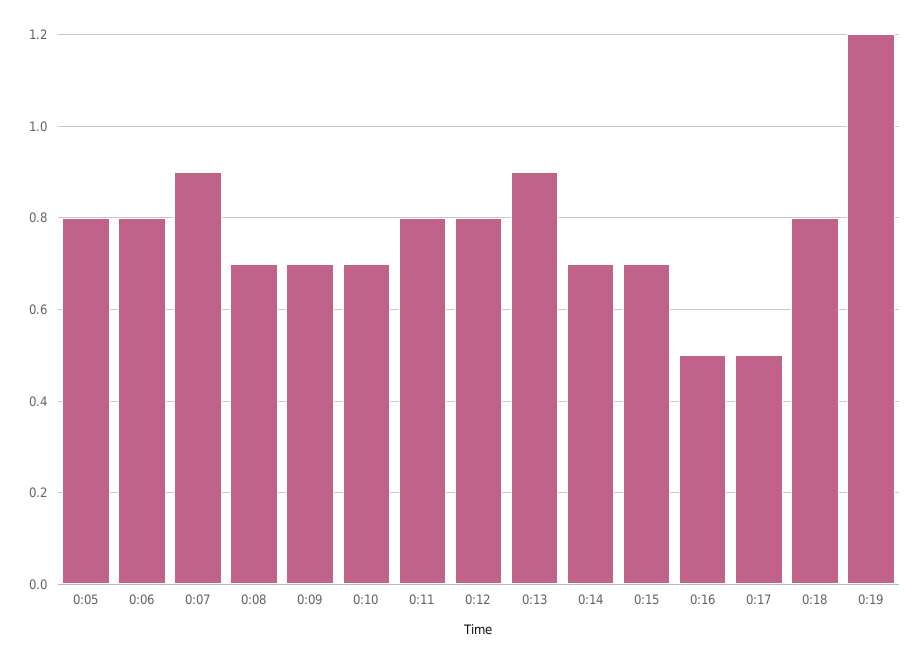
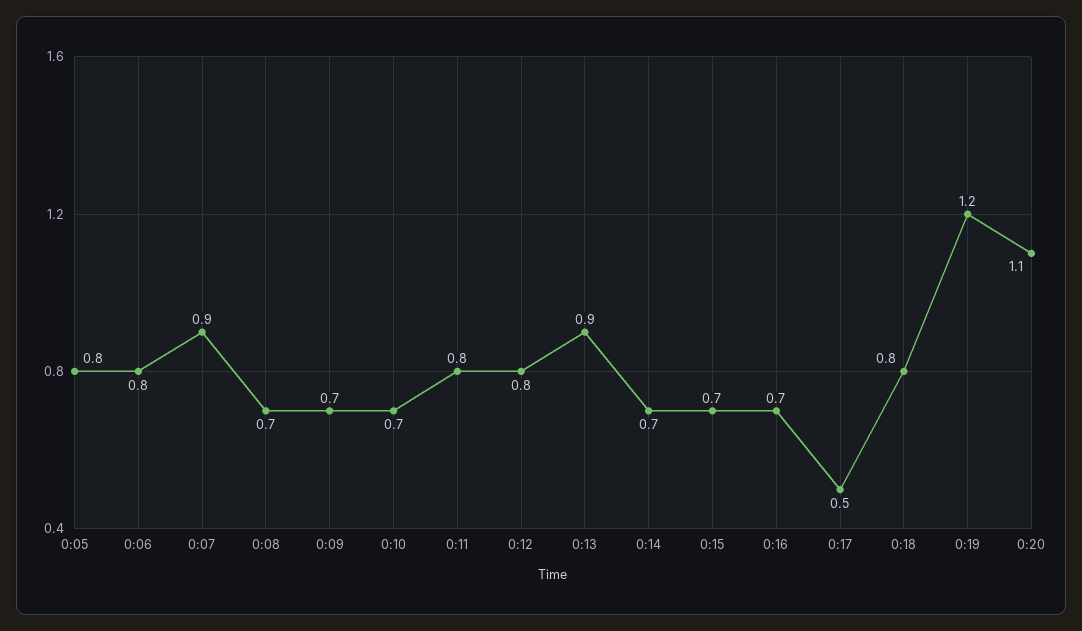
0:16: 0.5 -> 0.7
0:20: none -> 1.1

